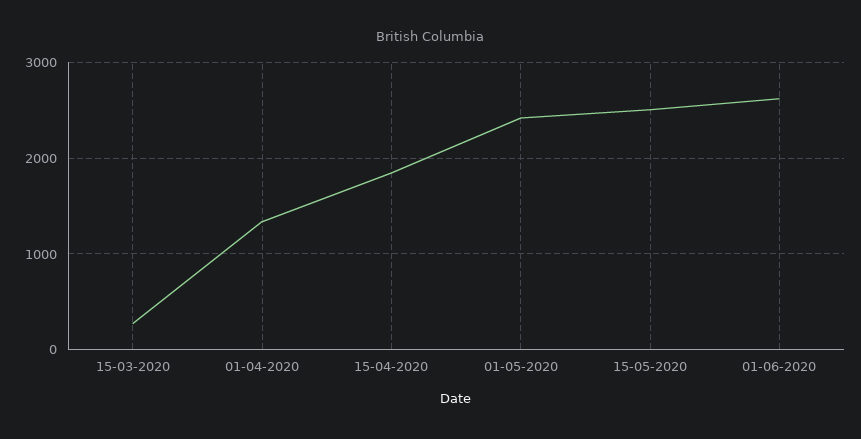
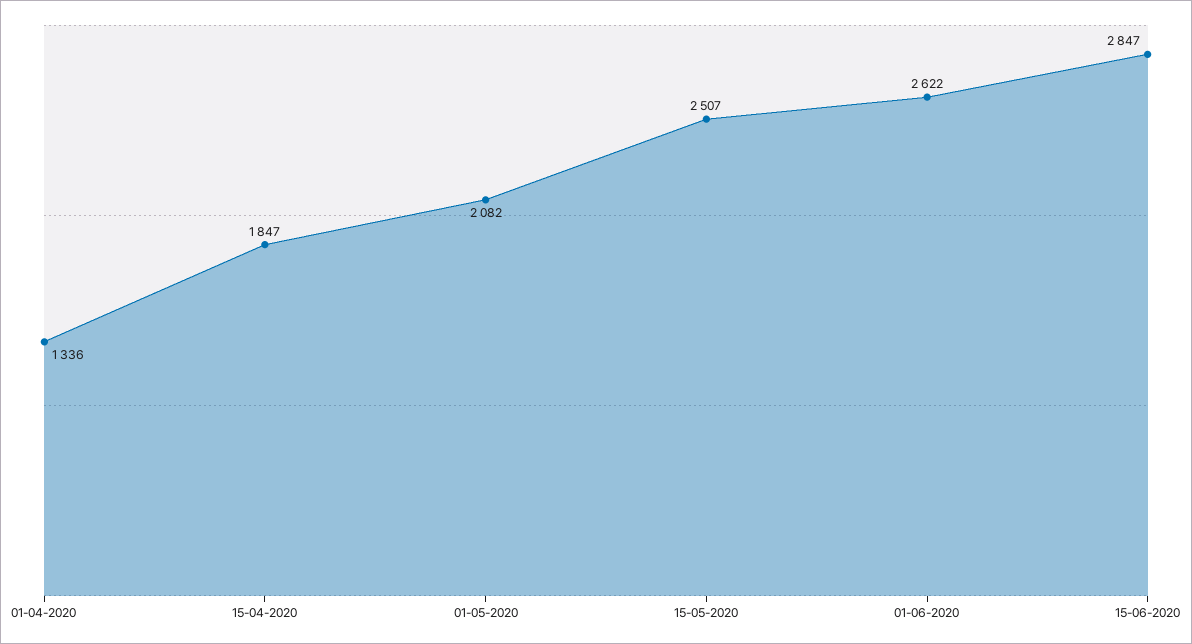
15-03-2020: 300 -> none
01-05-2020: 2400 -> 2082
15-06-2020: none -> 2847

